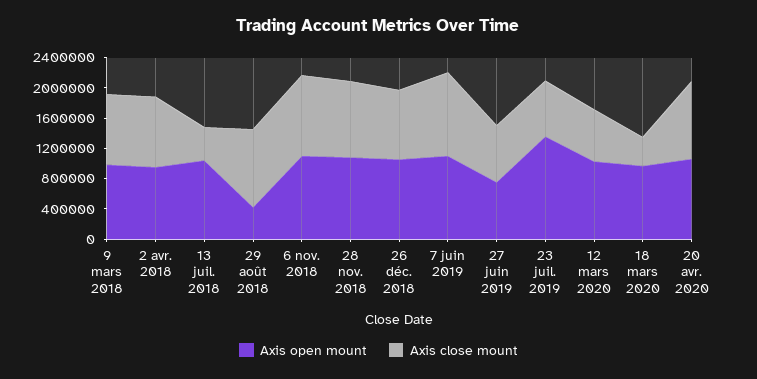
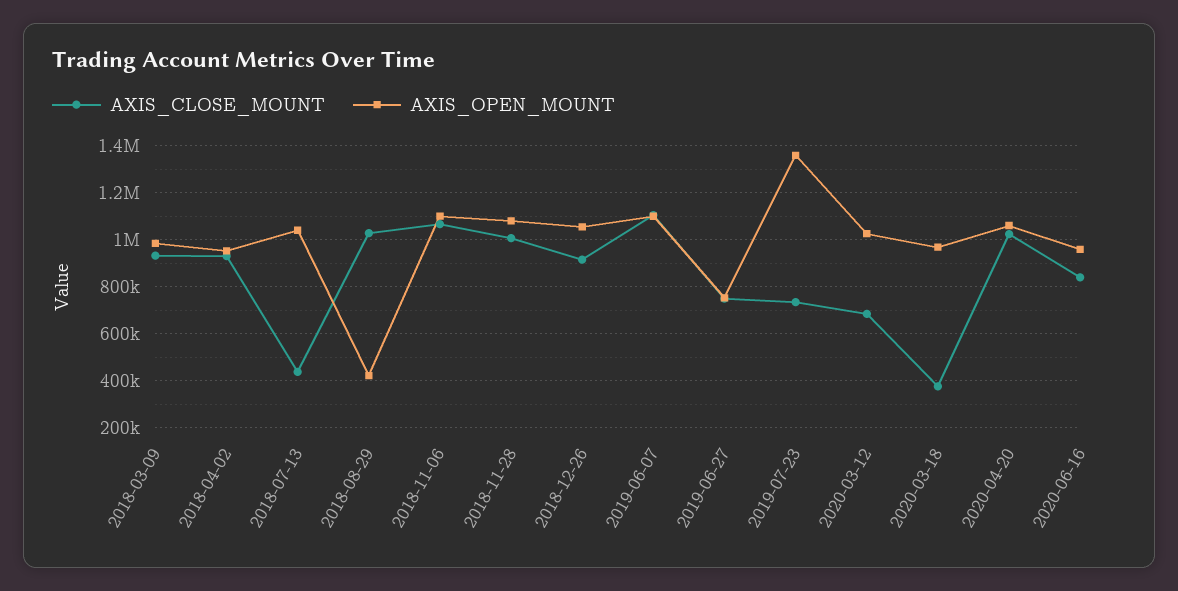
Axis close mount, 2020-06-16: none -> 850000
Axis open mount, 2020-06-16: none -> 950000

